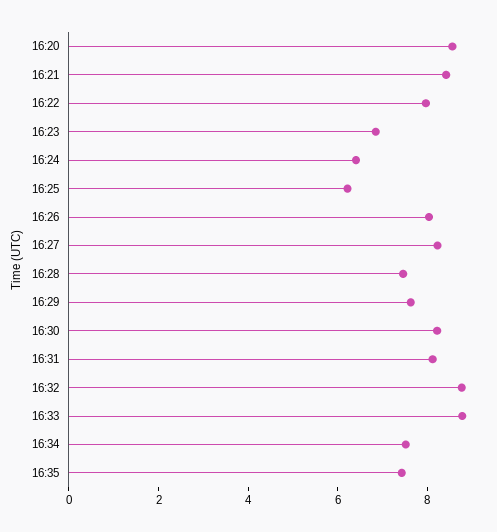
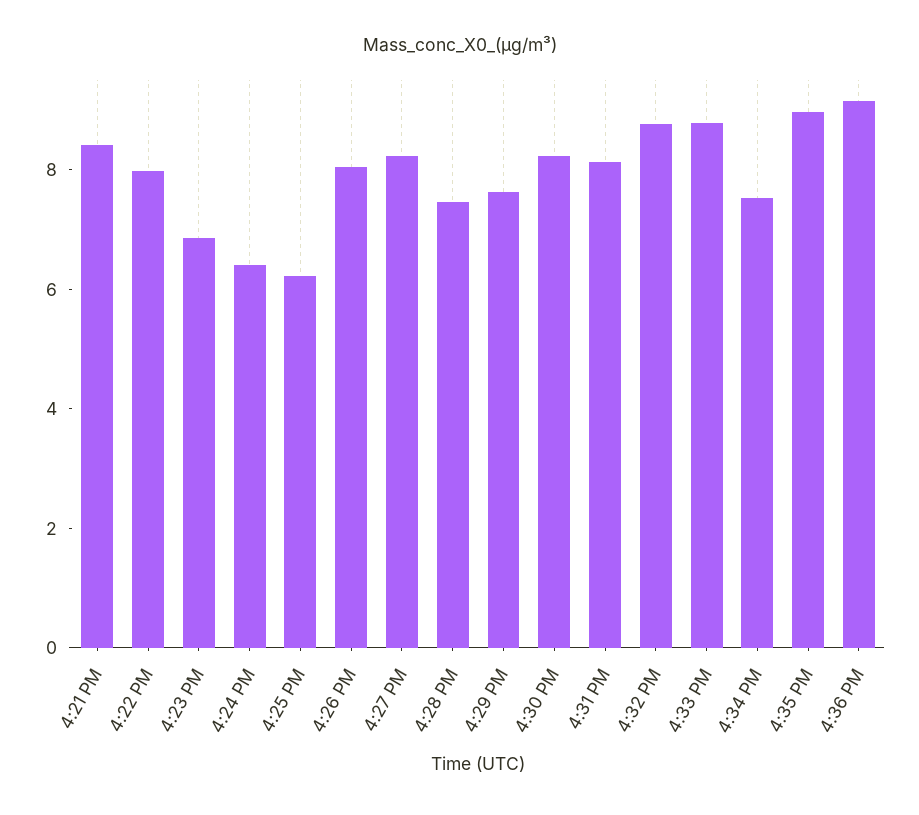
16:20: 8.5 -> none
16:35: 7.5 -> 9
4:36 PM: none -> 9

